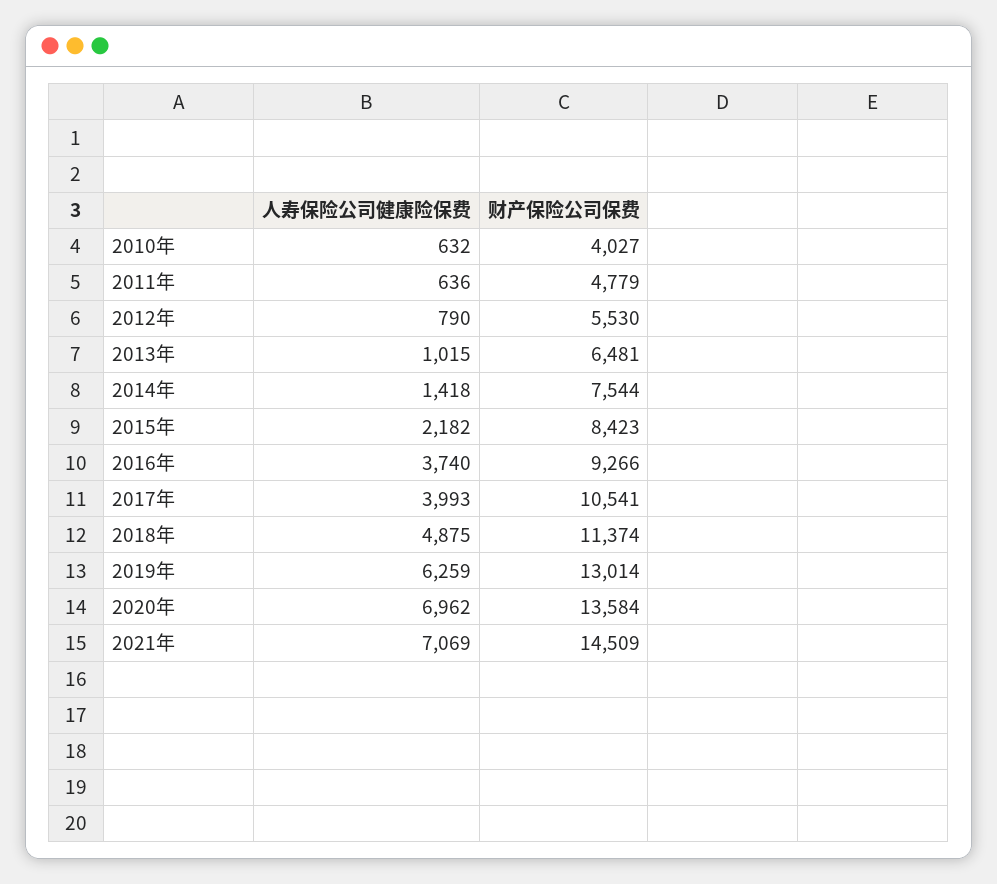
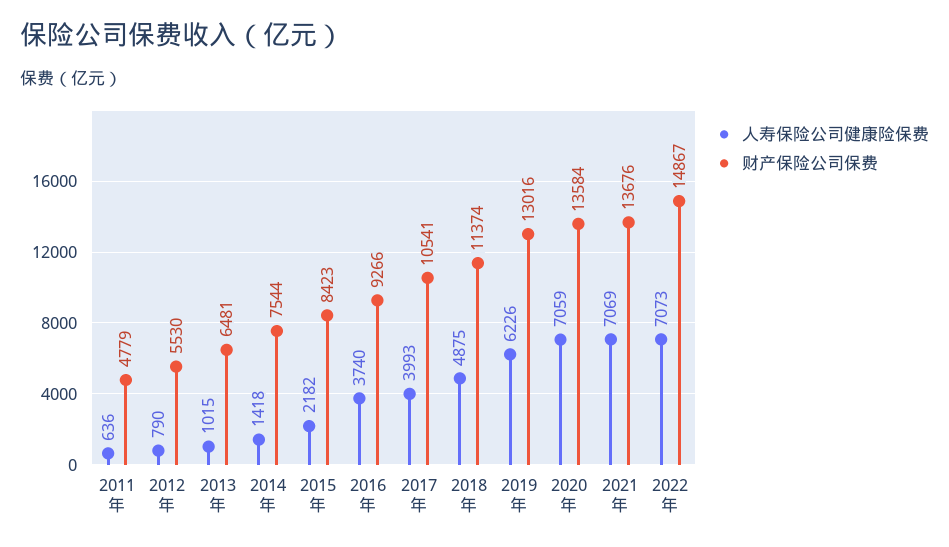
人寿保险公司健康险保费, 2010年: 632 -> none
财产保险公司保费, 2010年: 4027 -> none
人寿保险公司健康险保费, 2019年: 6259 -> 6226
财产保险公司保费, 2019年: 13014 -> 13016
人寿保险公司健康险保费, 2020年: 6962 -> 7059
财产保险公司保费, 2021年: 14509 -> 13676
人寿保险公司健康险保费, 2022年: none -> 7073
财产保险公司保费, 2022年: none -> 14867

